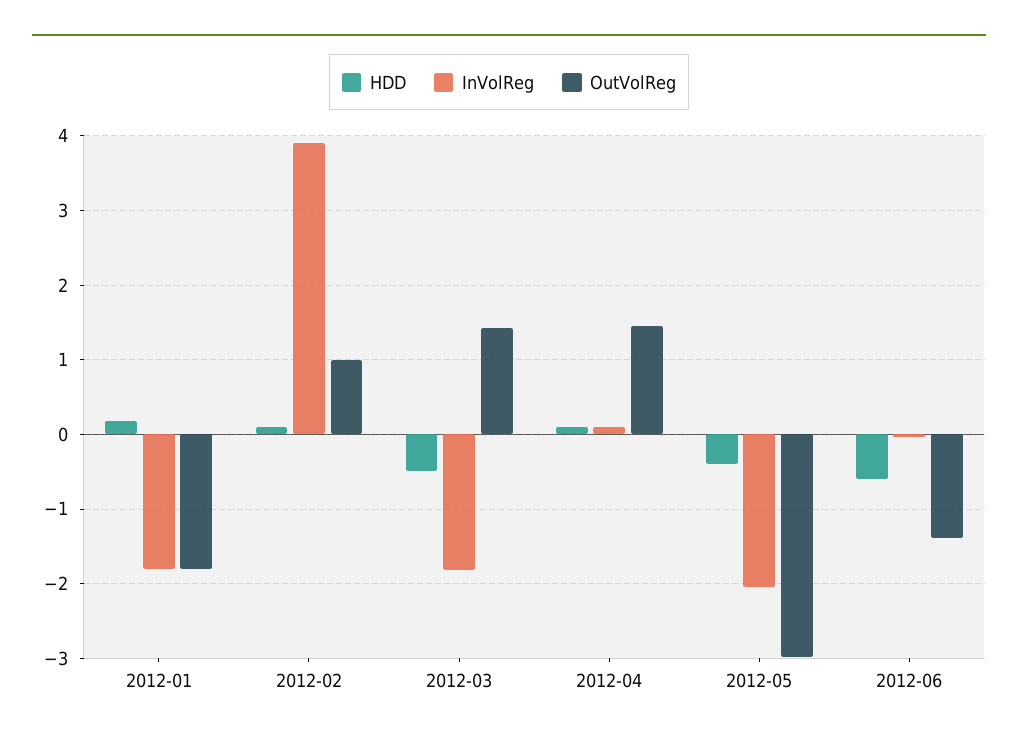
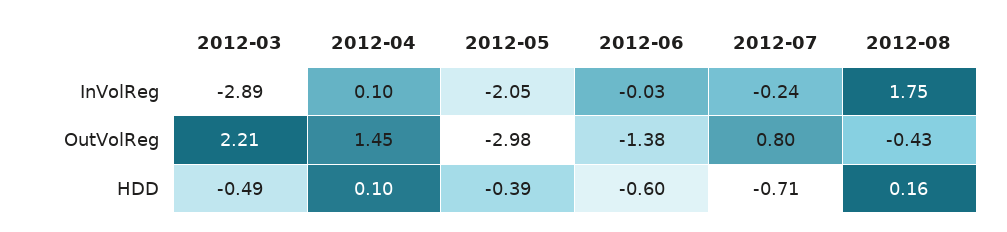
HDD, 2012-01: 0.2 -> none
InVolReg, 2012-01: -1.8 -> none
OutVolReg, 2012-01: -1.8 -> none
HDD, 2012-02: 0.1 -> none
InVolReg, 2012-02: 3.9 -> none
OutVolReg, 2012-02: 1 -> none
InVolReg, 2012-03: -1.8 -> -2.89
OutVolReg, 2012-03: 1.4 -> 2.21
InVolReg, 2012-07: none -> -0.24
InVolReg, 2012-08: none -> 1.75
OutVolReg, 2012-07: none -> 0.8
OutVolReg, 2012-08: none -> -0.43
HDD, 2012-07: none -> -0.71
HDD, 2012-08: none -> 0.16

